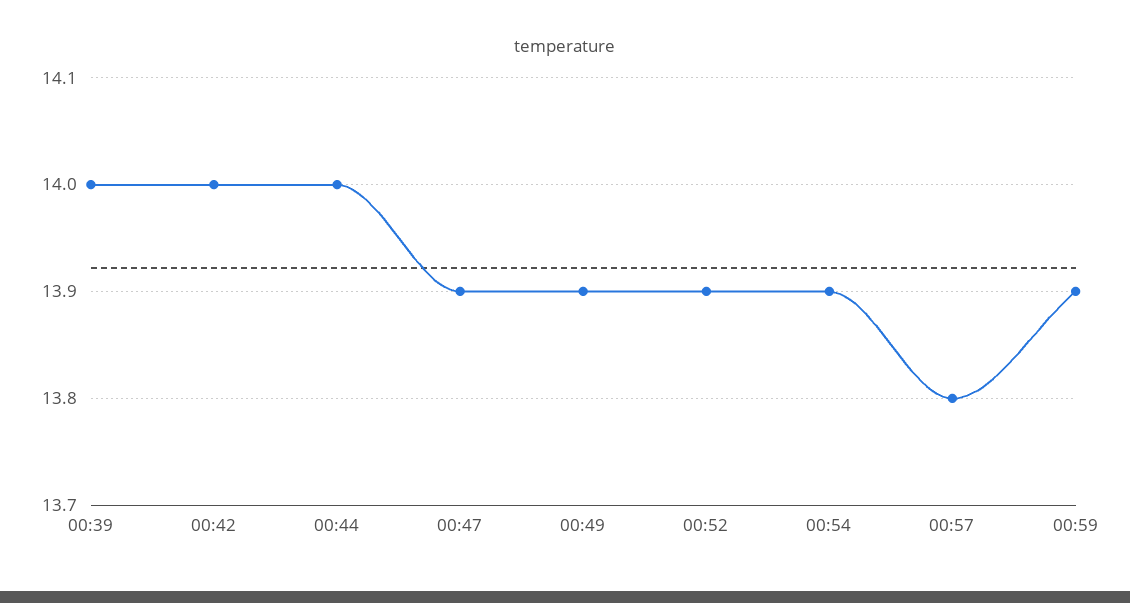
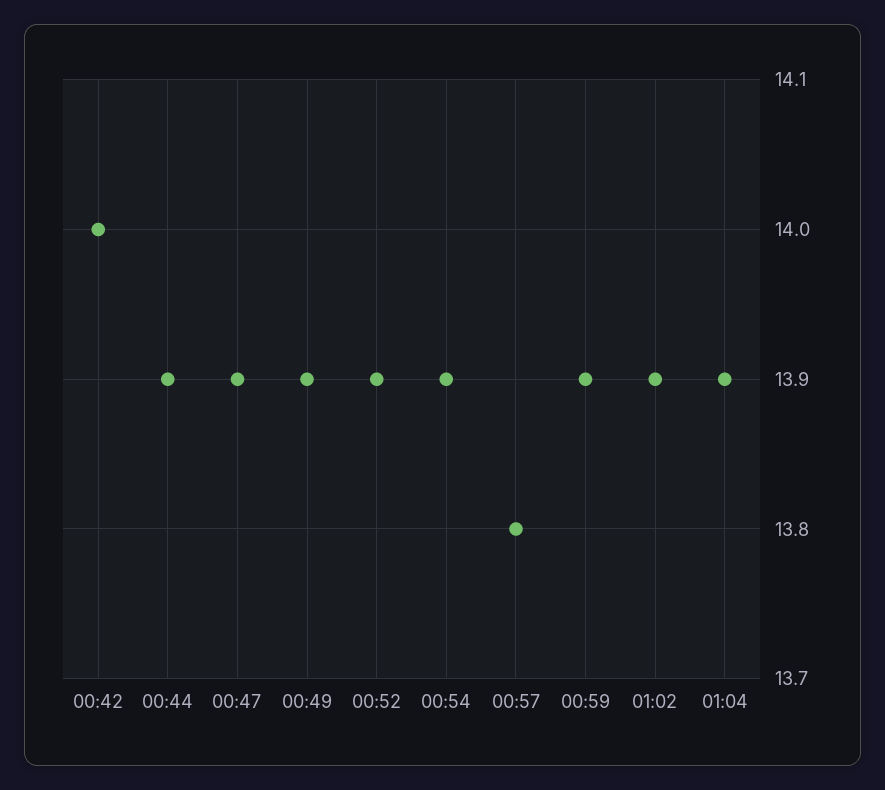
00:39: 14 -> none
00:44: 14 -> 13.9
01:02: none -> 13.9
01:04: none -> 13.9

